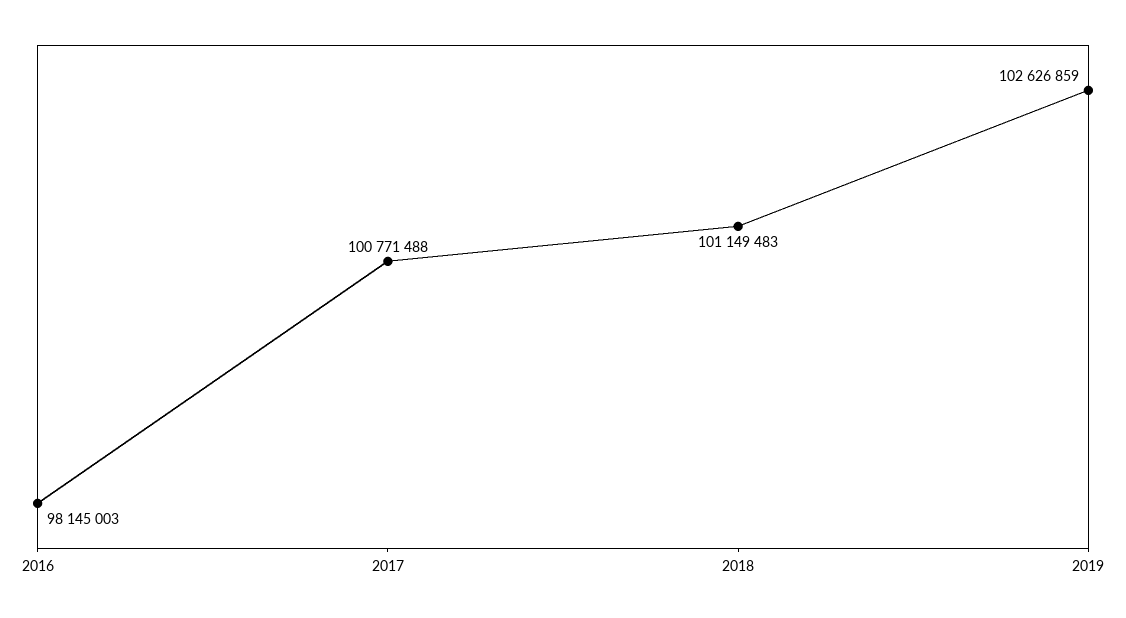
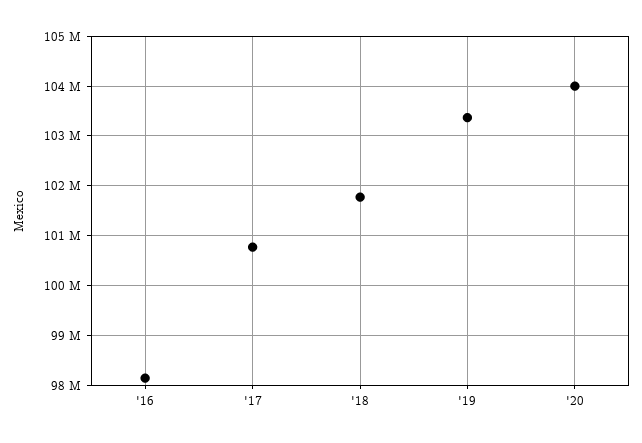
2018: 101149483 -> 101800000
2019: 102626859 -> 103400000
'20: none -> 104000000

